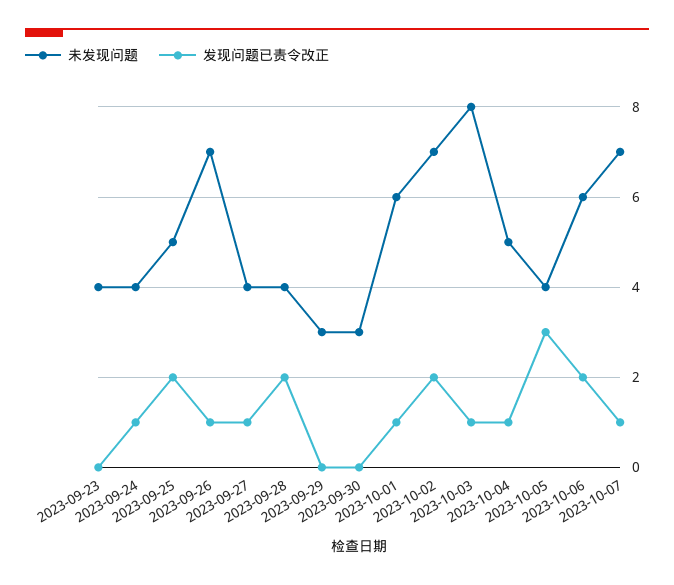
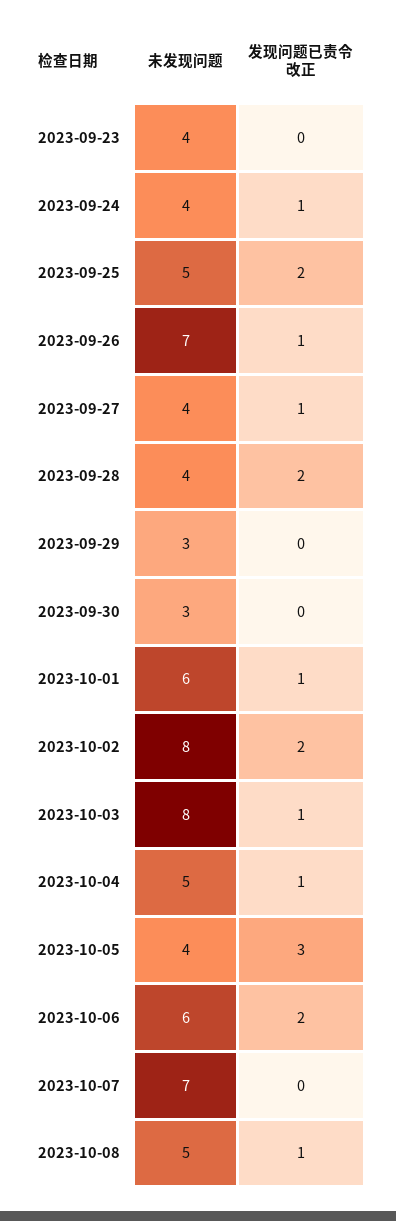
未发现问题, 2023-10-02: 7 -> 8
发现问题已责令改正, 2023-10-07: 1 -> 0
未发现问题, 2023-10-08: none -> 5
发现问题已责令改正, 2023-10-08: none -> 1

